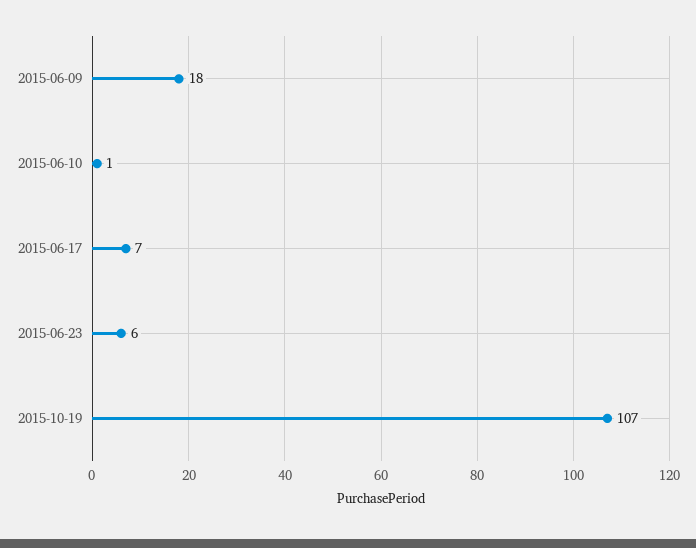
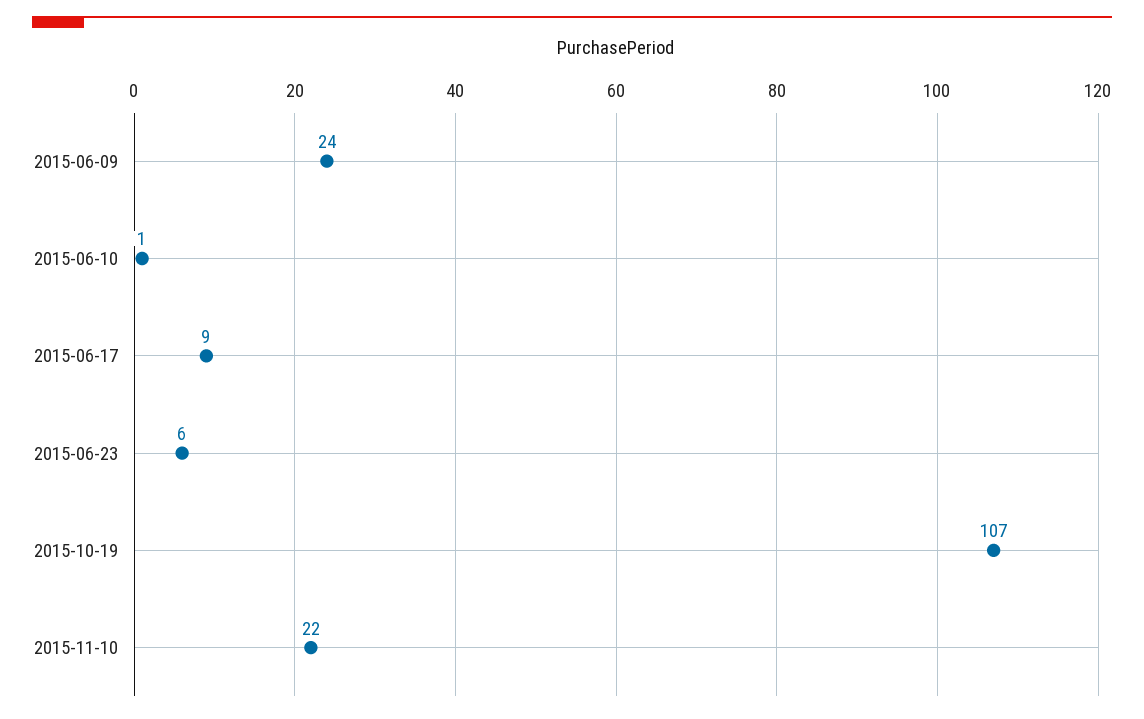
2015-06-09: 18 -> 24
2015-06-17: 7 -> 9
2015-11-10: none -> 22

